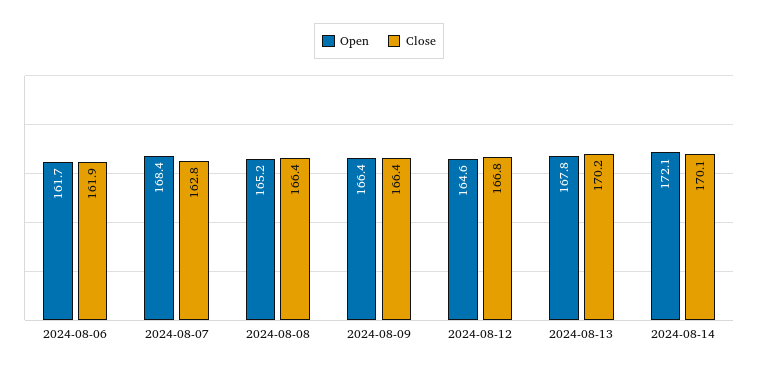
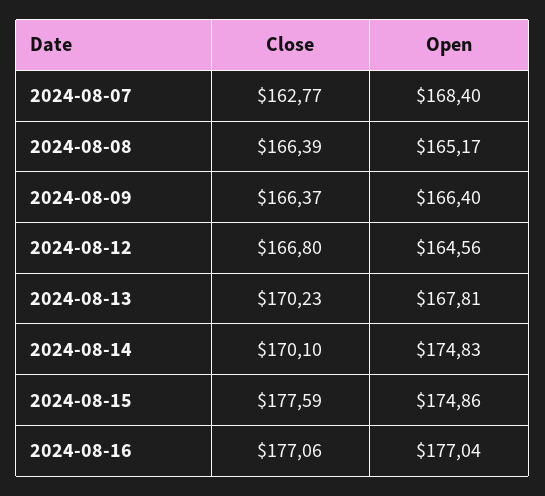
Open, 2024-08-06: 161.7 -> none
Close, 2024-08-06: 161.9 -> none
Open, 2024-08-14: 172.1 -> 174.83
Close, 2024-08-15: none -> 177.59
Open, 2024-08-15: none -> 174.86
Close, 2024-08-16: none -> 177.06
Open, 2024-08-16: none -> 177.04

